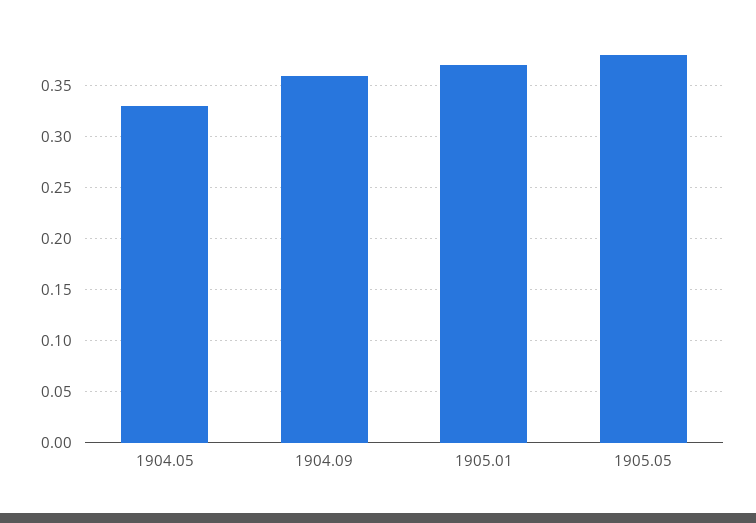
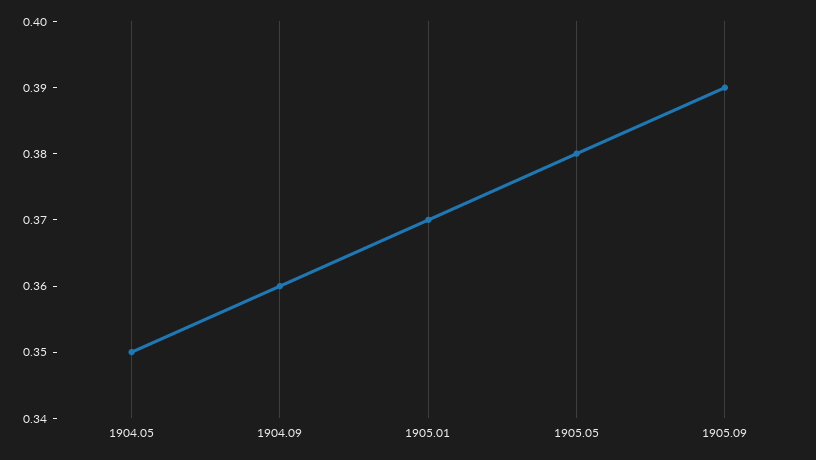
1904.05: 0.33 -> 0.35
1905.09: none -> 0.39

